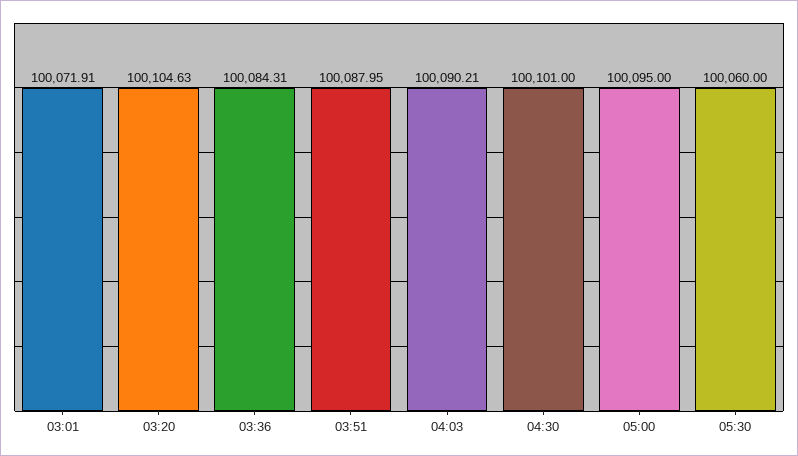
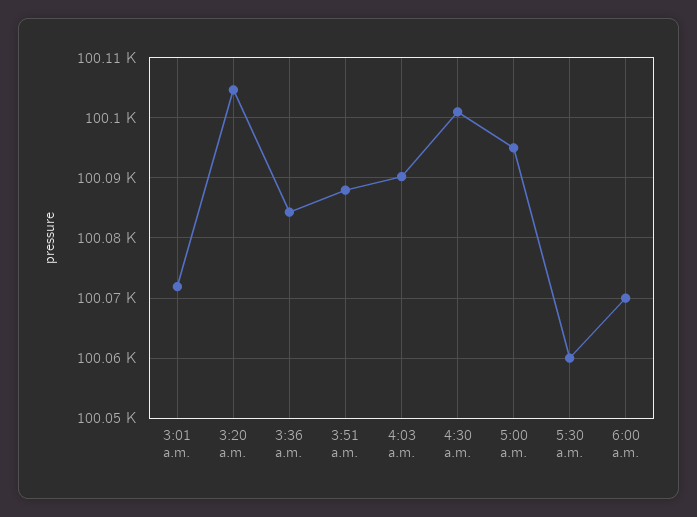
6:00 a.m.: none -> 100070

